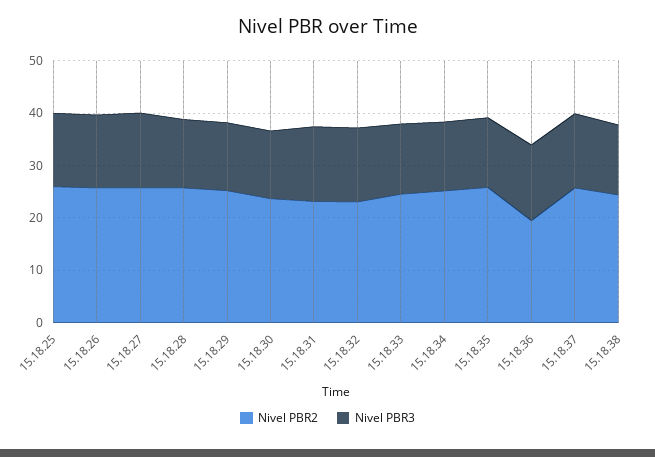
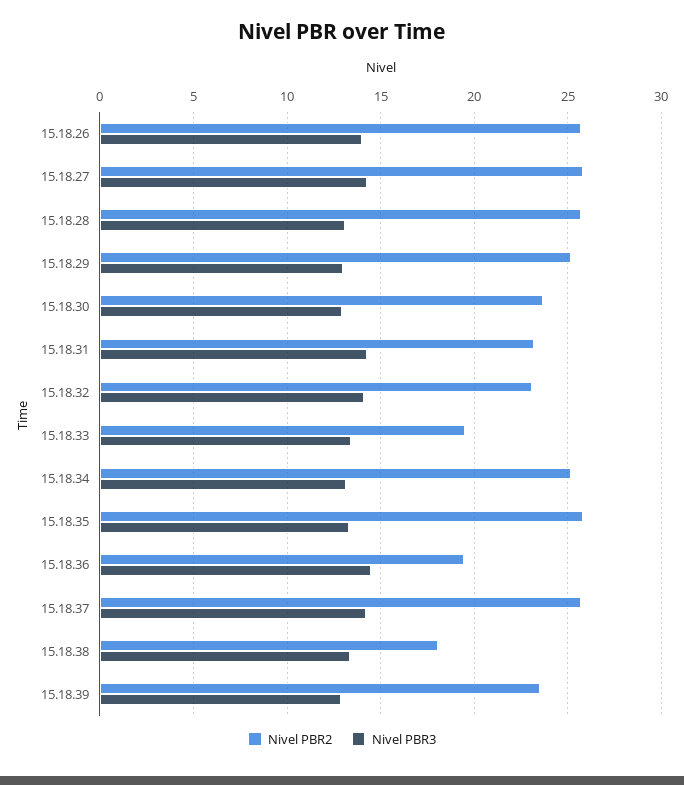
Nivel PBR2, 15.18.25: 26 -> none
Nivel PBR3, 15.18.25: 14 -> none
Nivel PBR2, 15.18.33: 24 -> 19.5
Nivel PBR2, 15.18.38: 24 -> 18
Nivel PBR2, 15.18.39: none -> 23.5
Nivel PBR3, 15.18.39: none -> 13

